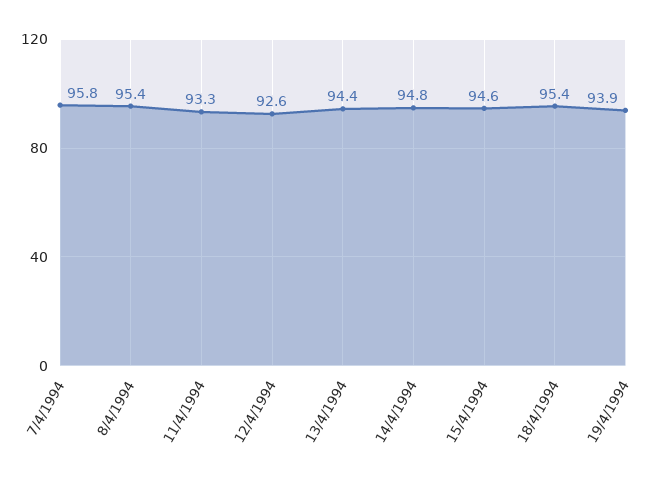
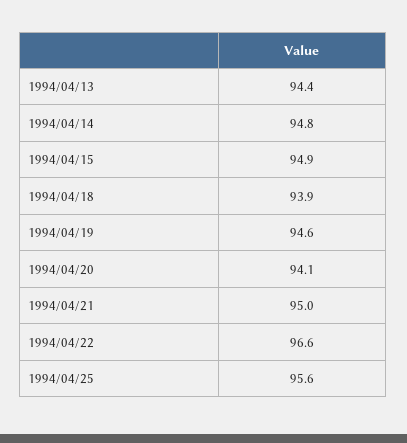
7/4/1994: 95.8 -> none
8/4/1994: 95.4 -> none
11/4/1994: 93.3 -> none
12/4/1994: 92.6 -> none
15/4/1994: 94.6 -> 94.9
18/4/1994: 95.4 -> 93.9
19/4/1994: 93.9 -> 94.6
1994/04/20: none -> 94.1
1994/04/21: none -> 95
1994/04/22: none -> 96.6
1994/04/25: none -> 95.6

